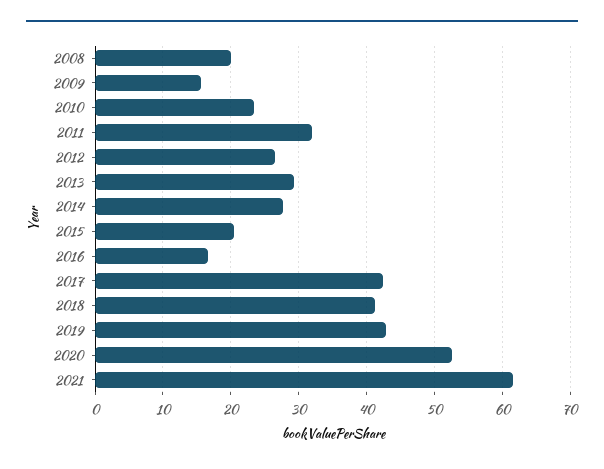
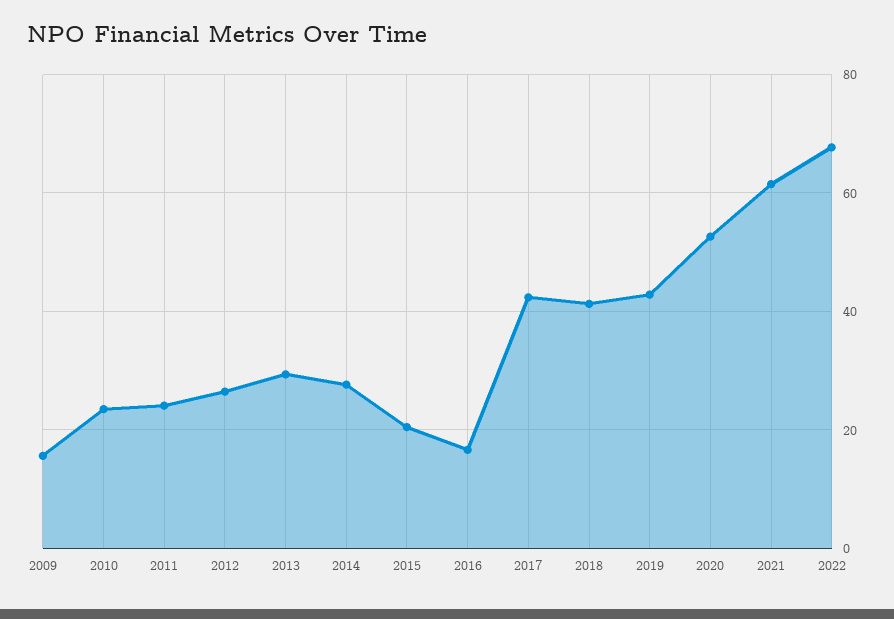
2008: 20 -> none
2011: 32 -> 24
2022: none -> 68

